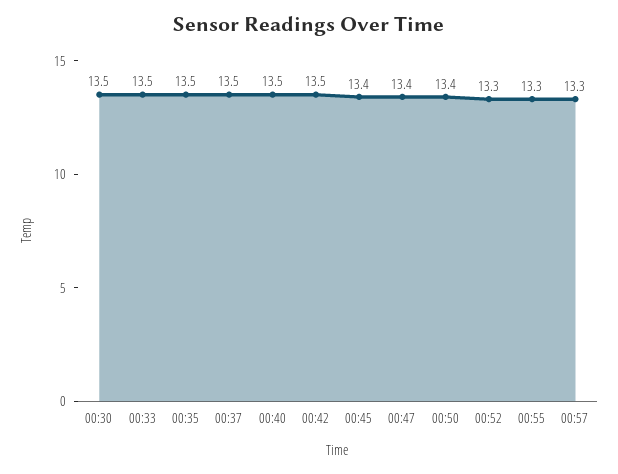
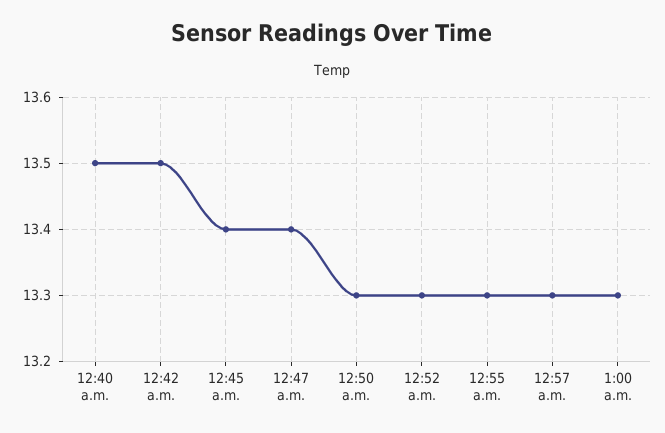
00:30: 13.5 -> none
00:33: 13.5 -> none
00:35: 13.5 -> none
00:37: 13.5 -> none
00:50: 13.4 -> 13.3
1:00 a.m.: none -> 13.3

